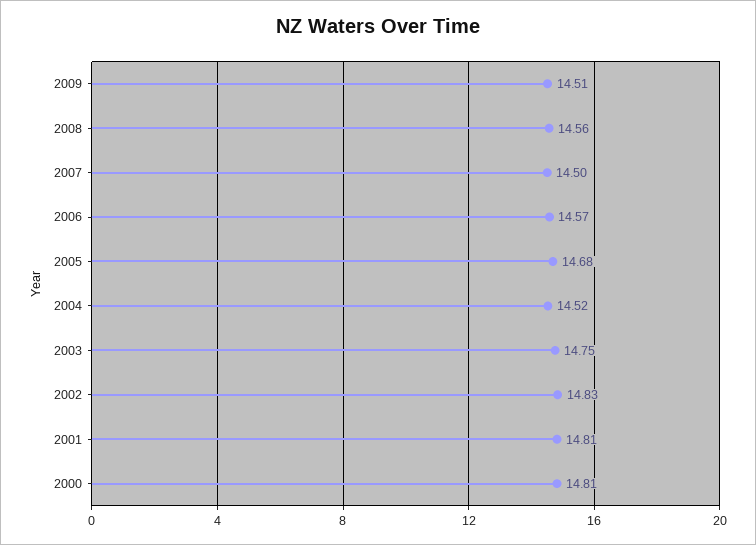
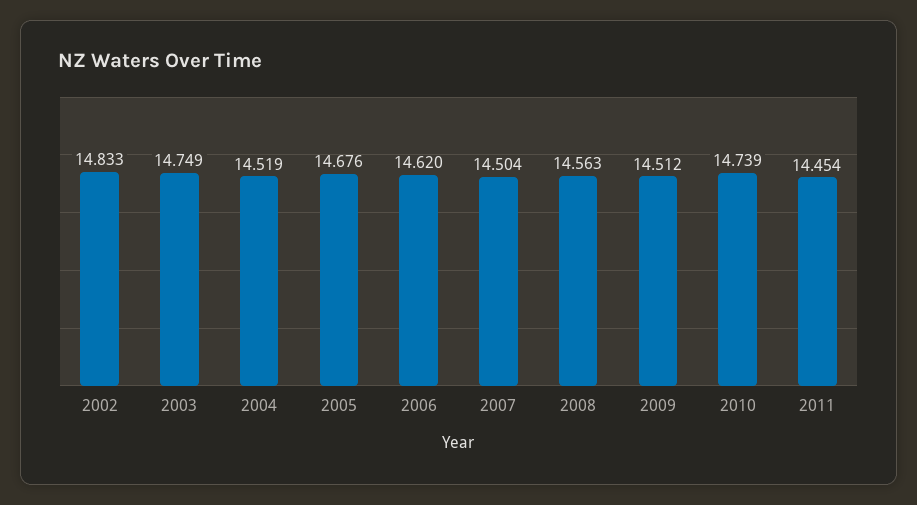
2006: 14.57 -> 14.62
2001: 14.81 -> none
2000: 14.81 -> none
2010: none -> 14.739
2011: none -> 14.454

